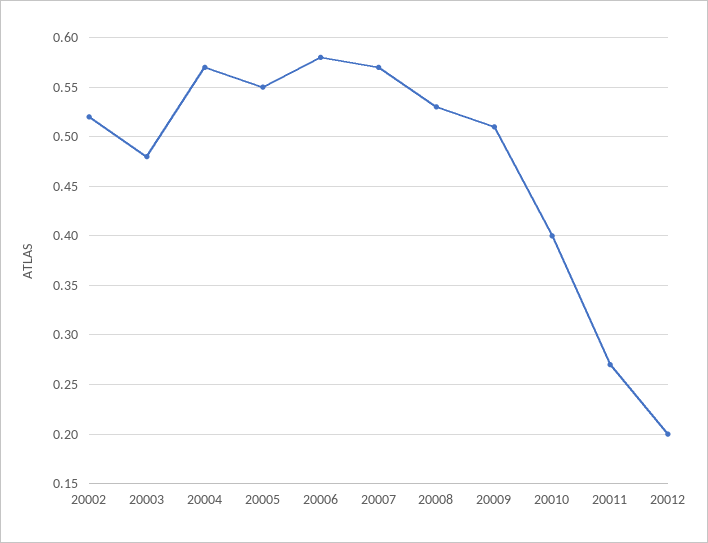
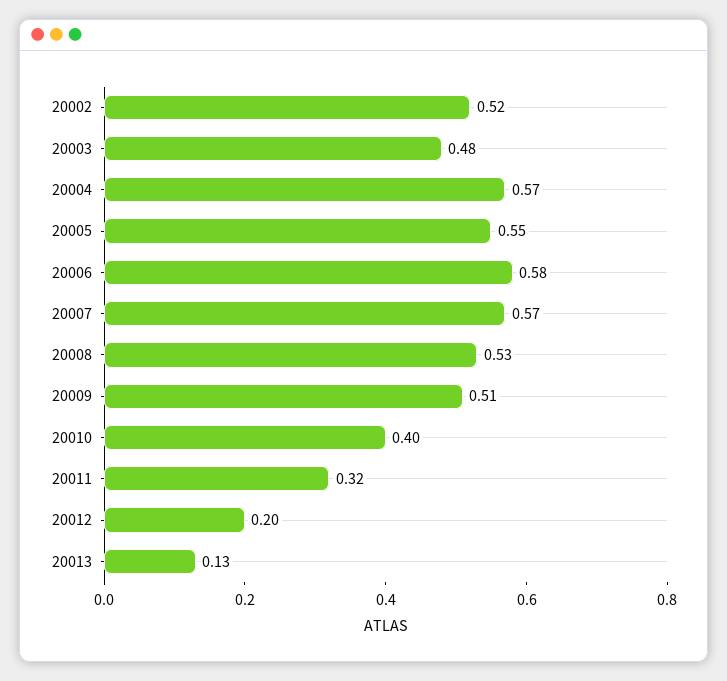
20011: 0.27 -> 0.32
20013: none -> 0.13

